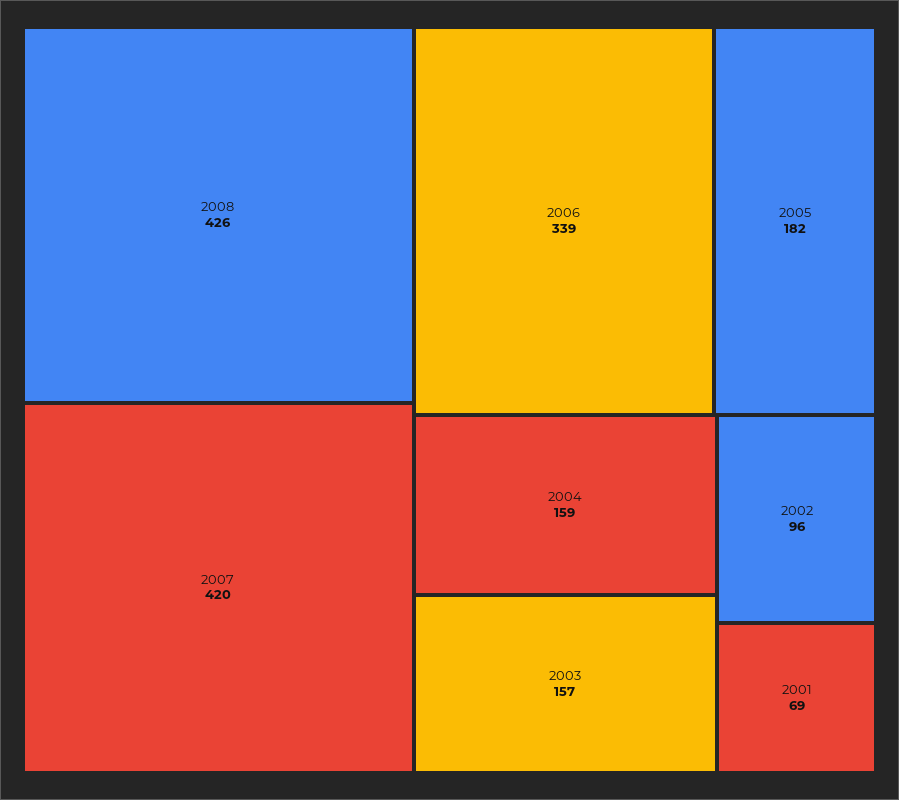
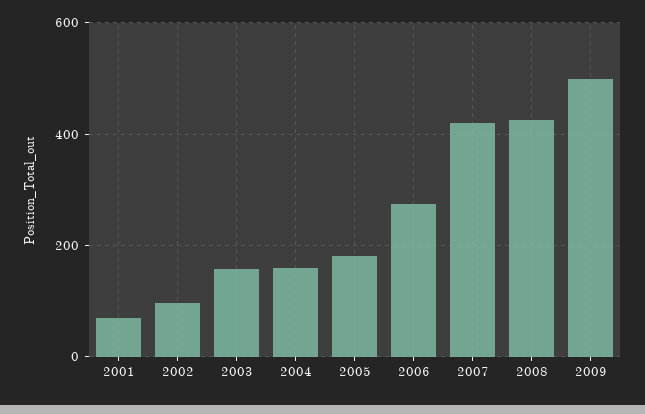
2006: 339 -> 280
2009: none -> 500

